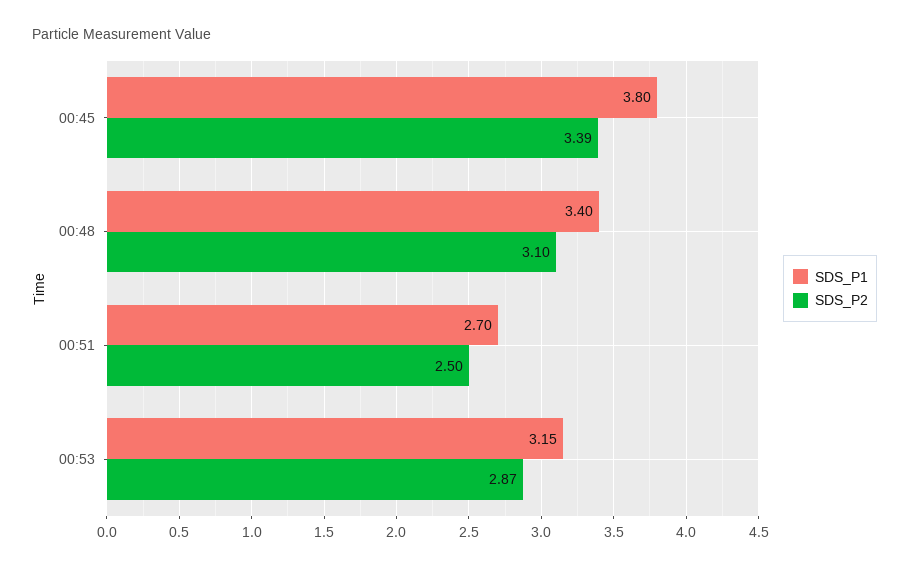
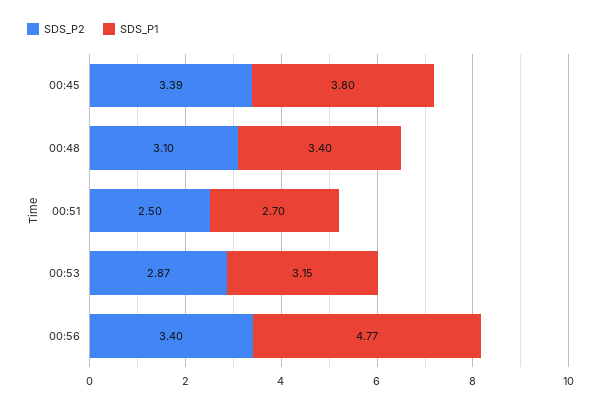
SDS_P2, 00:56: none -> 3.4
SDS_P1, 00:56: none -> 4.77

